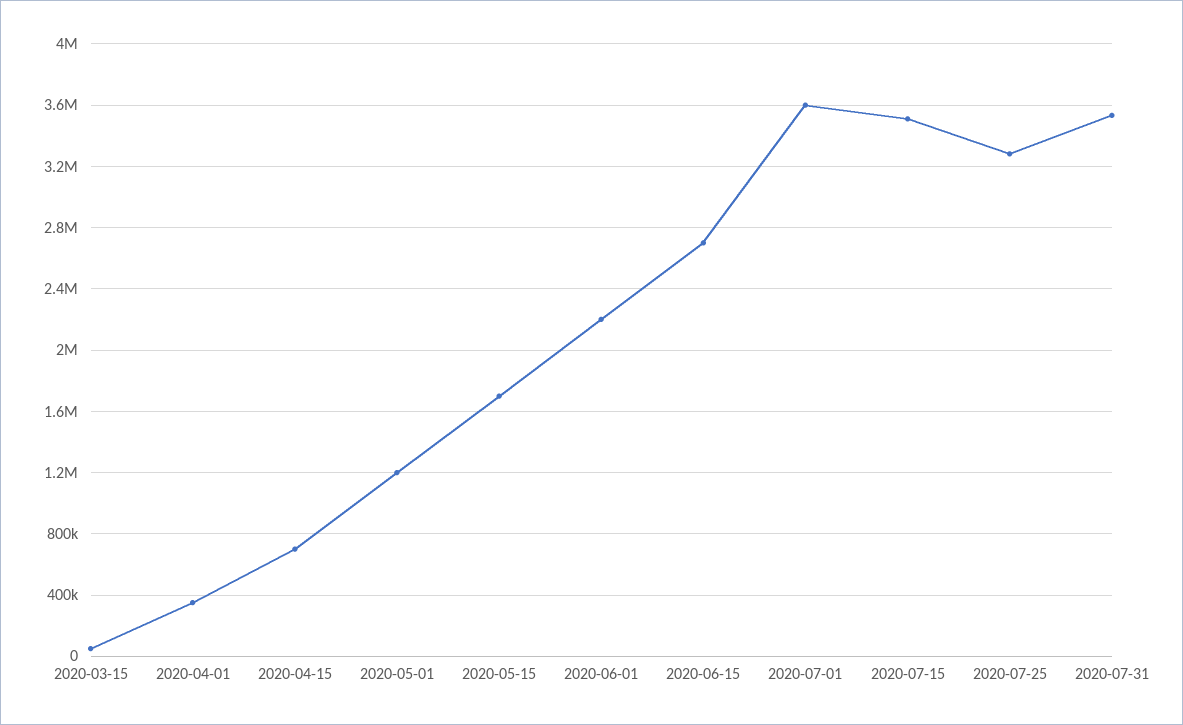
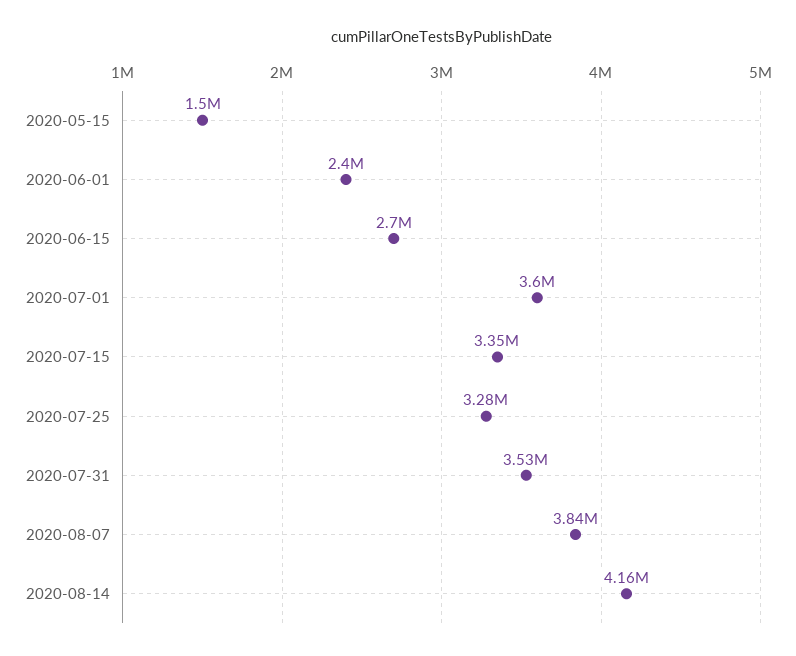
2020-03-15: 50000 -> none
2020-04-01: 350000 -> none
2020-04-15: 700000 -> none
2020-05-01: 1200000 -> none
2020-05-15: 1700000 -> 1500000
2020-06-01: 2200000 -> 2400000
2020-07-15: 3500000 -> 3350000
2020-08-07: none -> 3840000
2020-08-14: none -> 4160000

